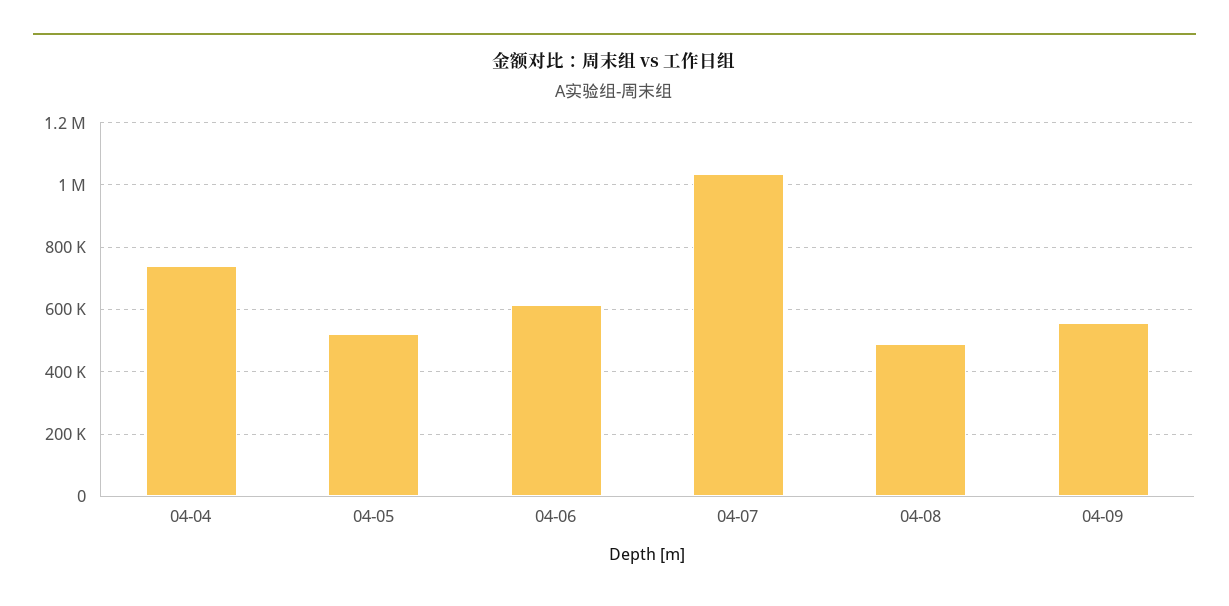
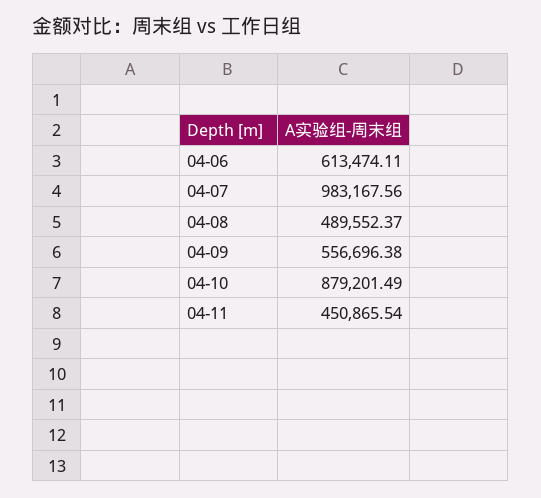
04-04: 740000 -> none
04-05: 520000 -> none
04-07: 1040000 -> 983167.56
04-10: none -> 879201.49
04-11: none -> 450865.54

